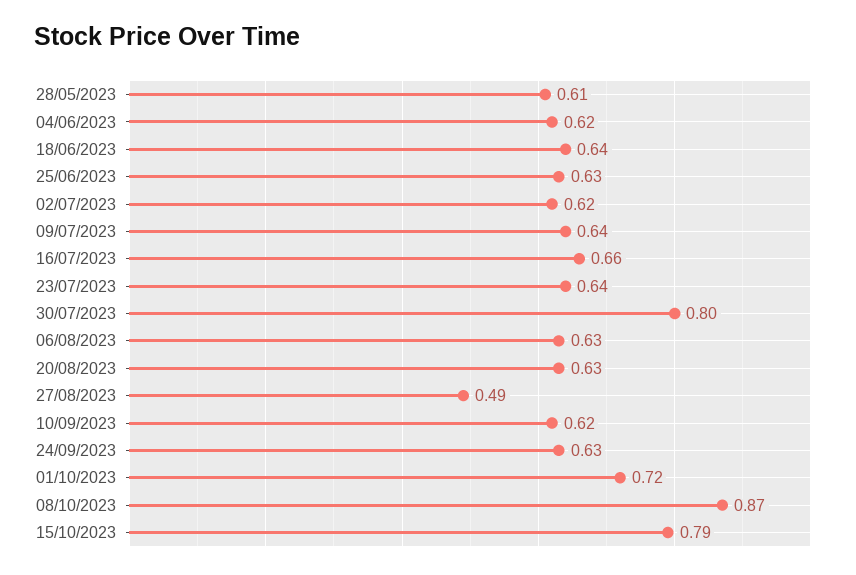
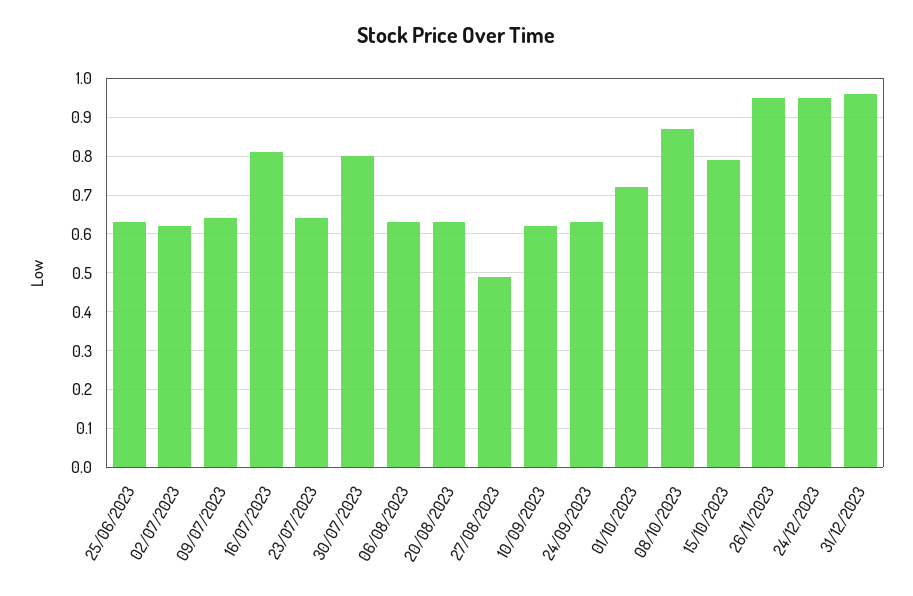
28/05/2023: 0.61 -> none
04/06/2023: 0.62 -> none
18/06/2023: 0.64 -> none
16/07/2023: 0.66 -> 0.8
26/11/2023: none -> 0.95
24/12/2023: none -> 0.95
31/12/2023: none -> 0.95

